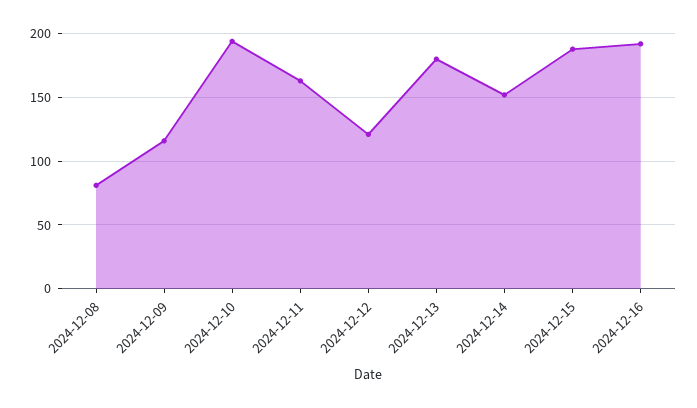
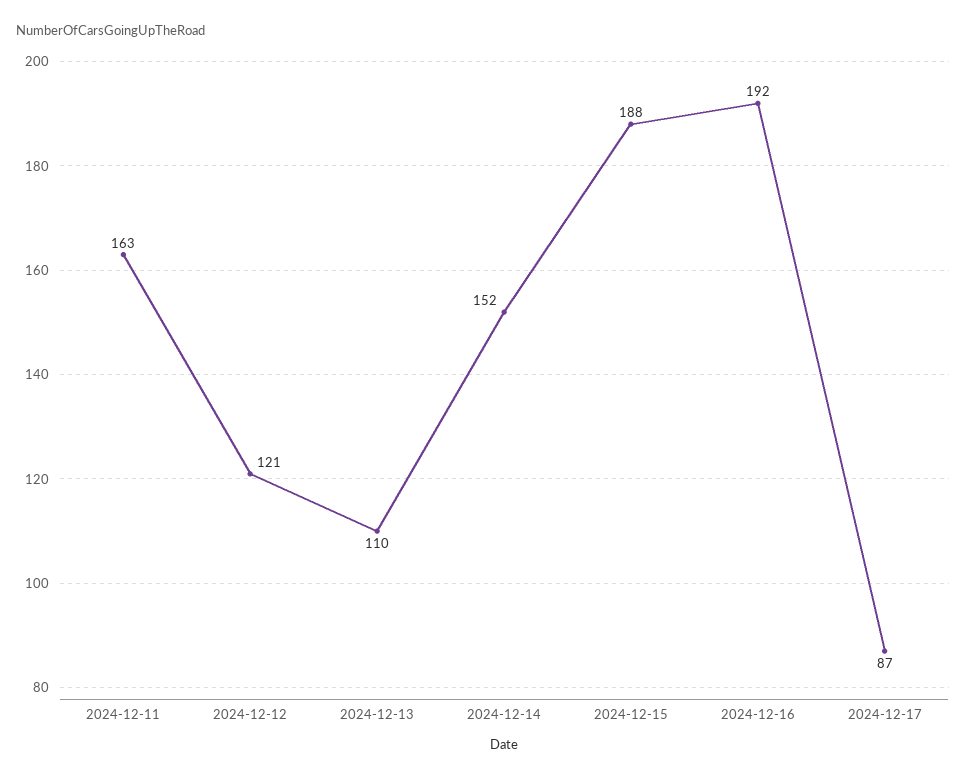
2024-12-08: 80 -> none
2024-12-09: 115 -> none
2024-12-10: 195 -> none
2024-12-13: 180 -> 110
2024-12-17: none -> 87

